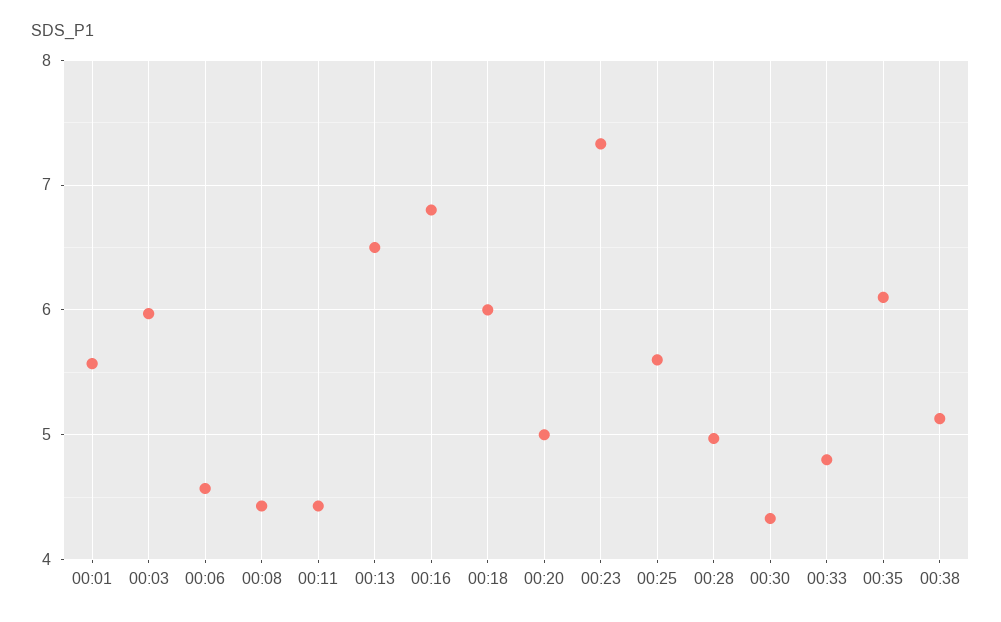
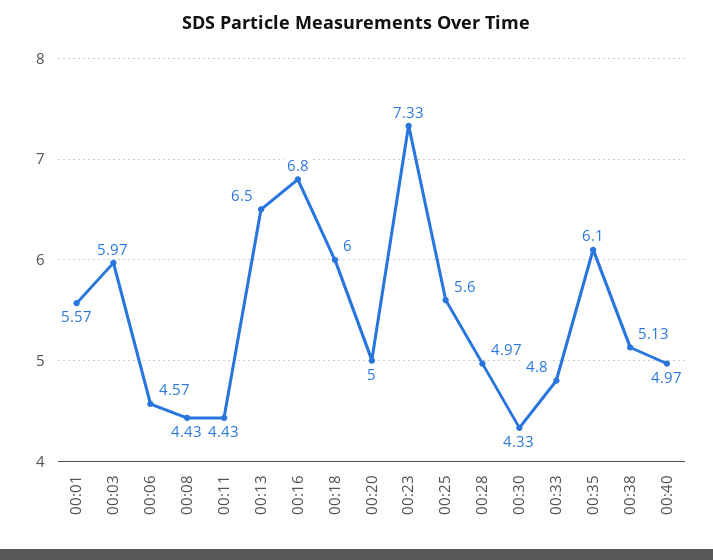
00:40: none -> 4.97

